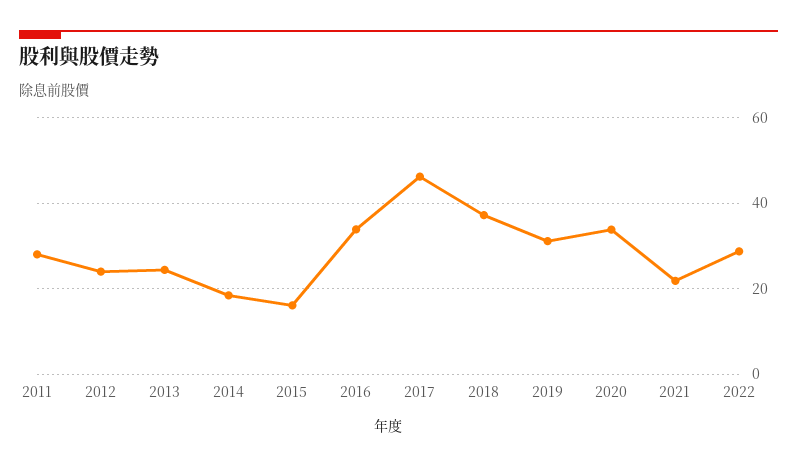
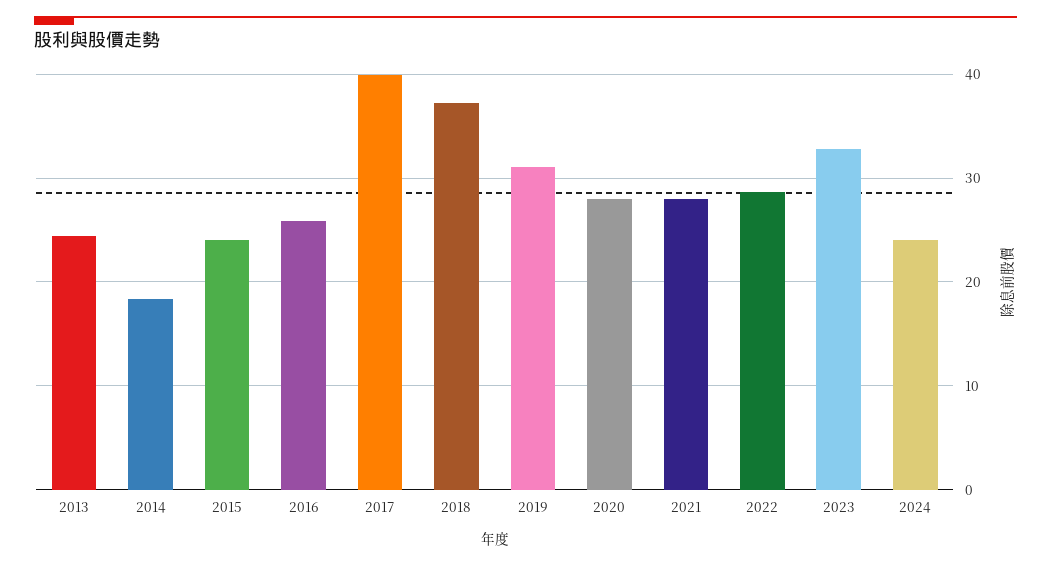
2011: 28 -> none
2012: 24 -> none
2015: 16 -> 24
2016: 34 -> 26
2017: 46 -> 40
2020: 34 -> 28
2021: 22 -> 28
2023: none -> 33
2024: none -> 24

